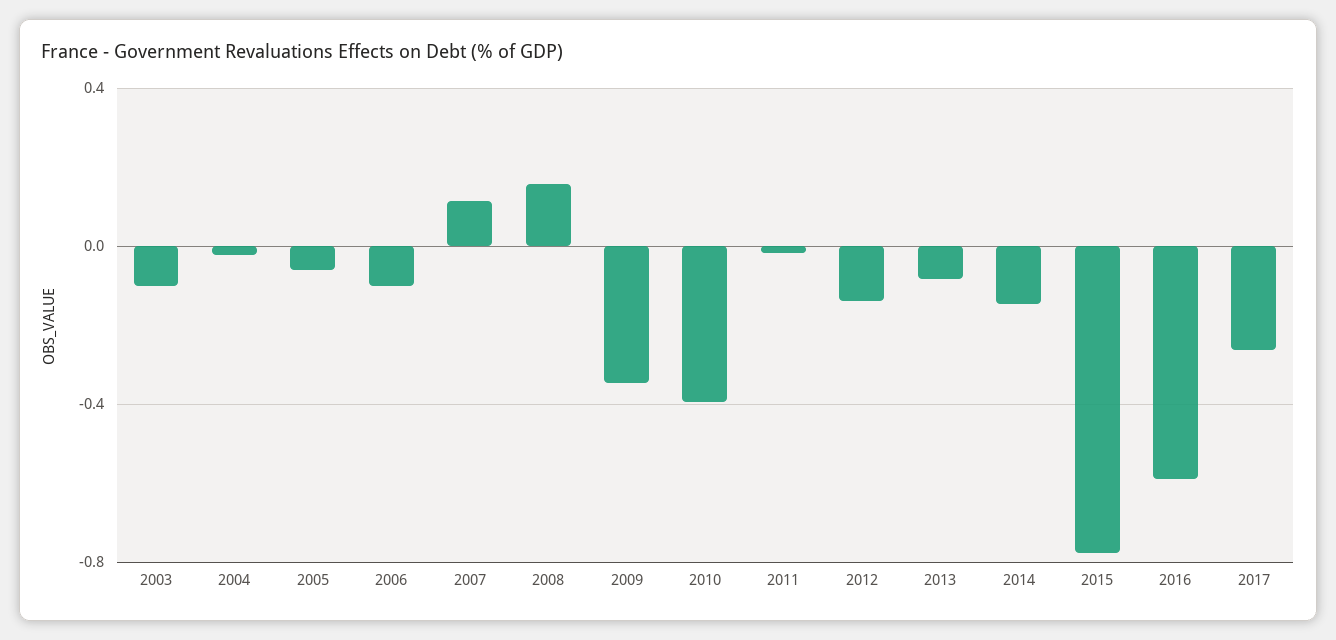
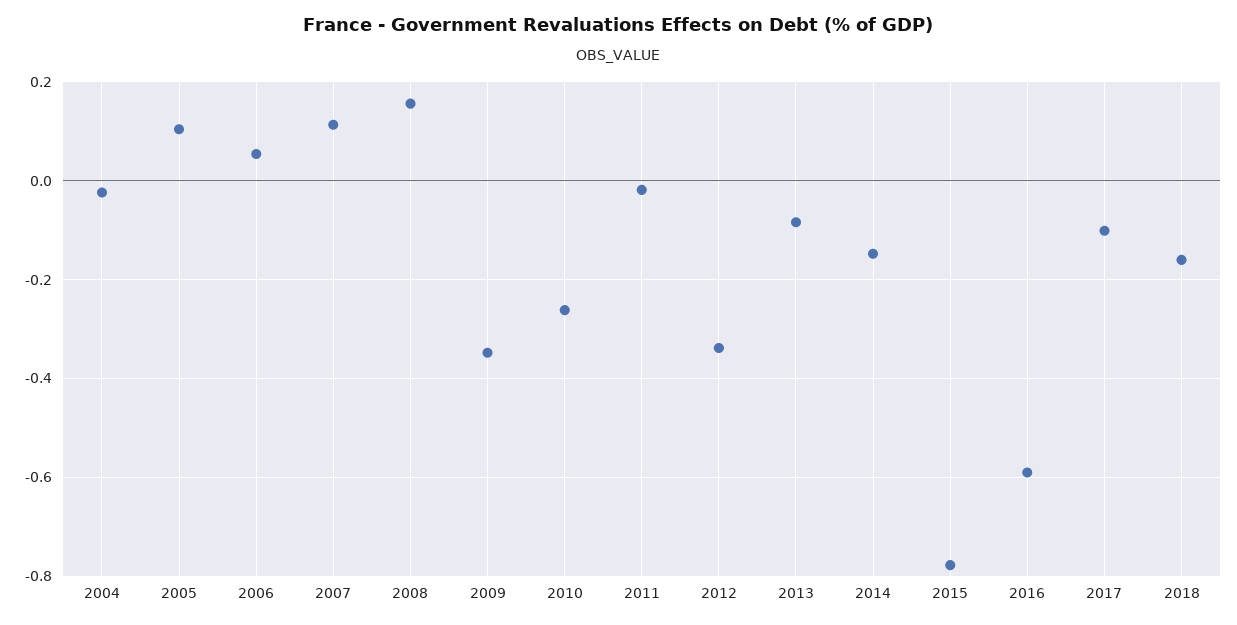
2003: -0.1 -> none
2005: -0.05 -> 0.1
2006: -0.1 -> 0.06
2010: -0.4 -> -0.26
2012: -0.15 -> -0.34
2017: -0.25 -> -0.1
2018: none -> -0.16

